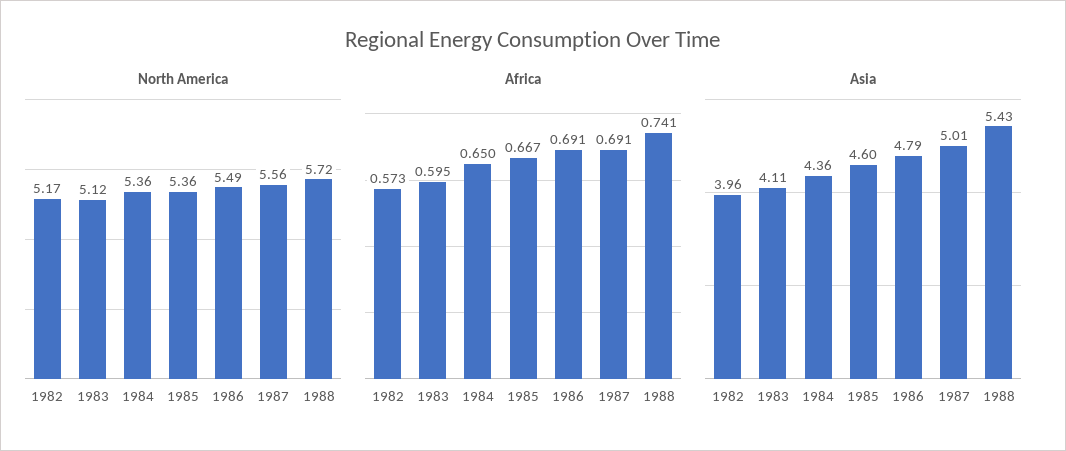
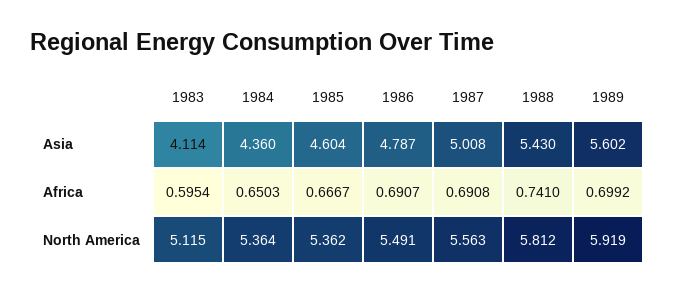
North America, 1982: 5.17 -> none
North America, 1988: 5.72 -> 5.812
Africa, 1982: 0.573 -> none
Asia, 1982: 3.96 -> none
Asia, 1989: none -> 5.602
Africa, 1989: none -> 0.6992
North America, 1989: none -> 5.919

